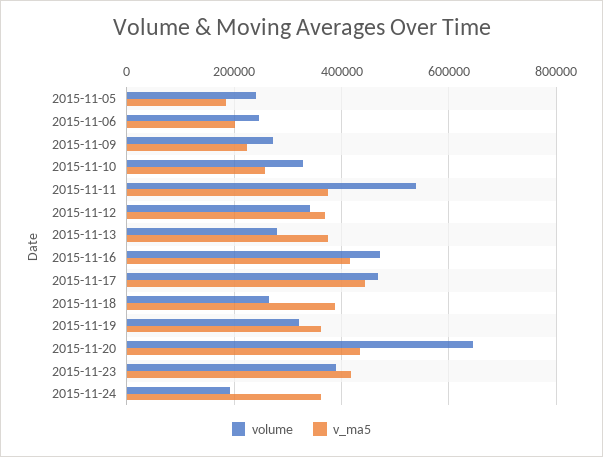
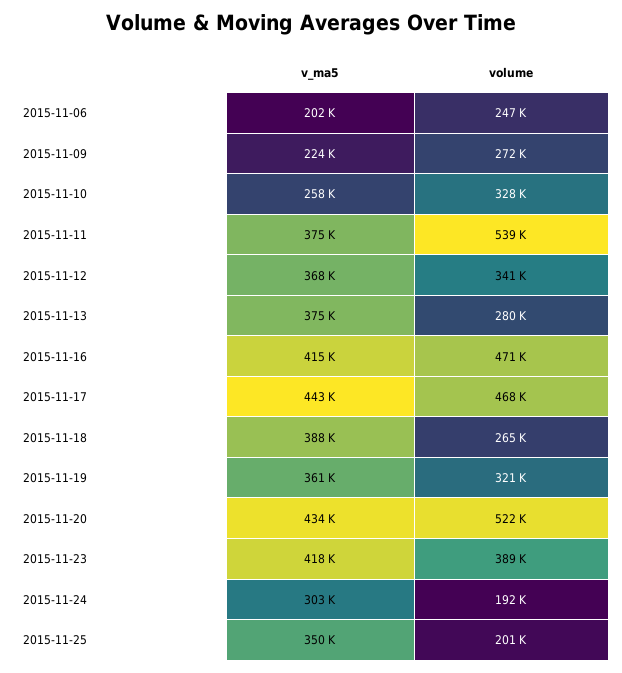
volume, 2015-11-05: 240000 -> none
v_ma5, 2015-11-05: 180000 -> none
volume, 2015-11-20: 640000 -> 522000
v_ma5, 2015-11-24: 360000 -> 303000
v_ma5, 2015-11-25: none -> 350000
volume, 2015-11-25: none -> 201000

